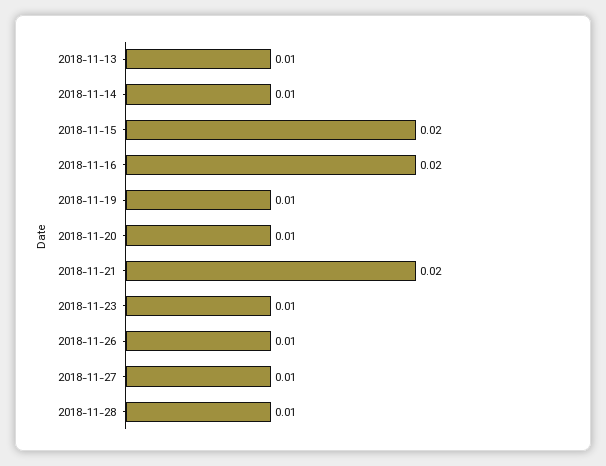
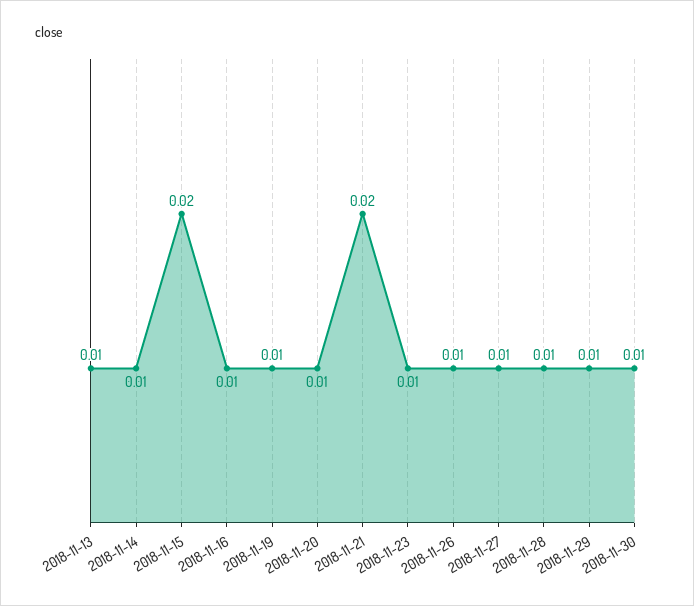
2018-11-16: 0.02 -> 0.01
2018-11-29: none -> 0.01
2018-11-30: none -> 0.01

